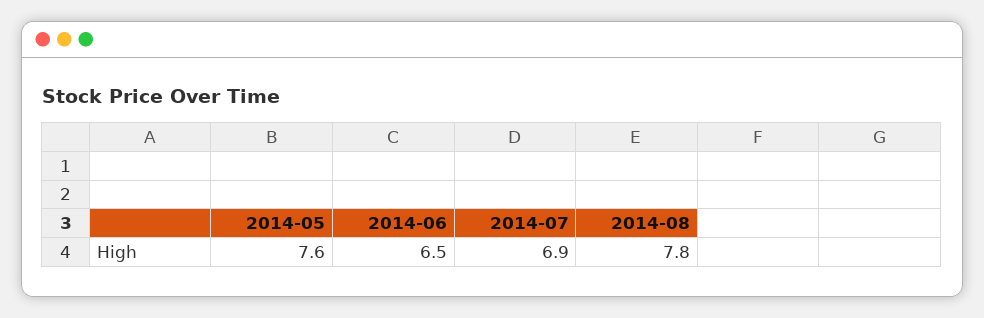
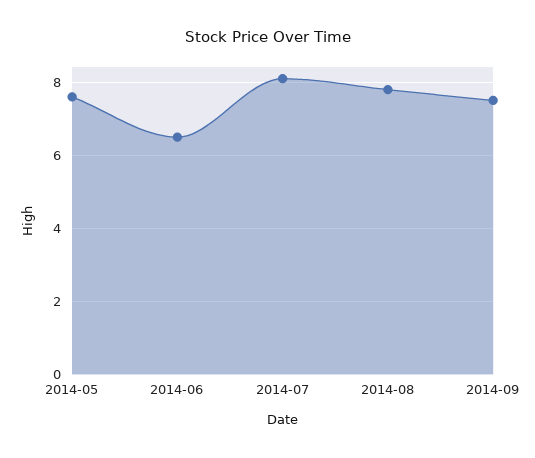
2014-07: 6.9 -> 8
2014-09: none -> 7.5

